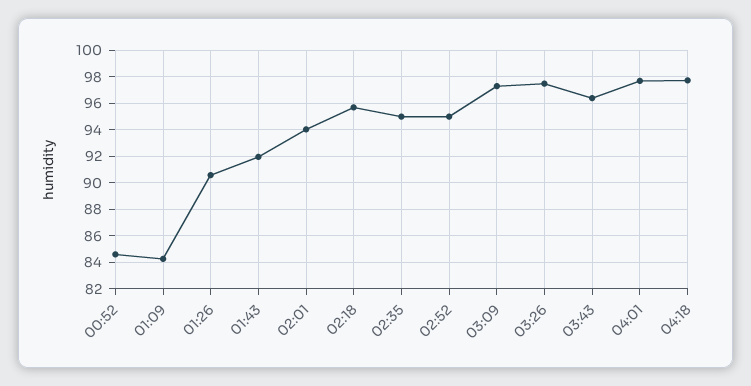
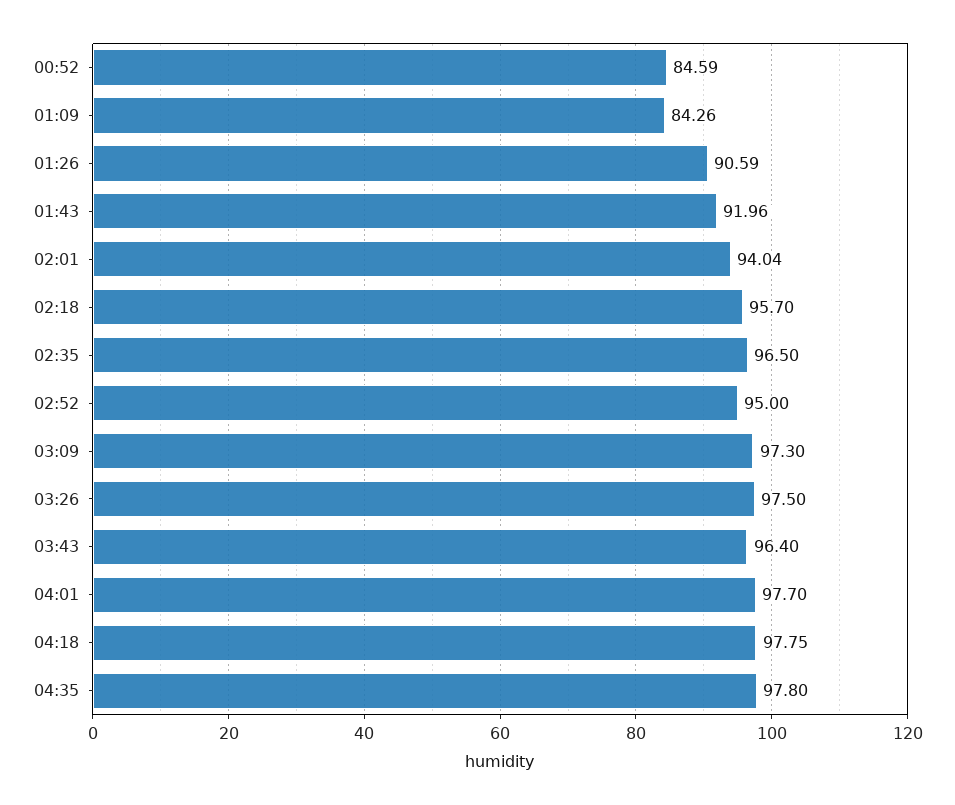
02:35: 95 -> 96.5
04:35: none -> 97.8

